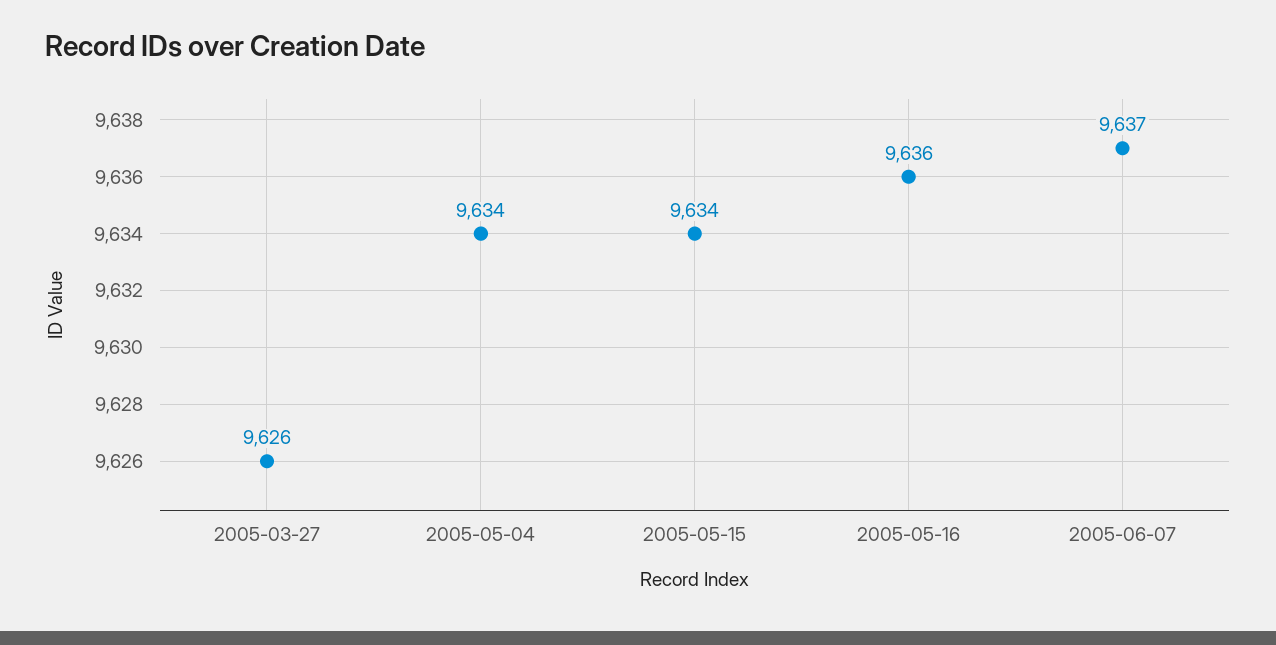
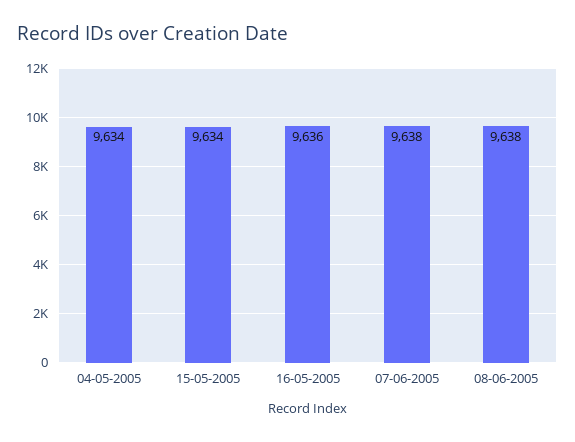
2005-03-27: 9626 -> none
2005-06-07: 9637 -> 9638
08-06-2005: none -> 9638

